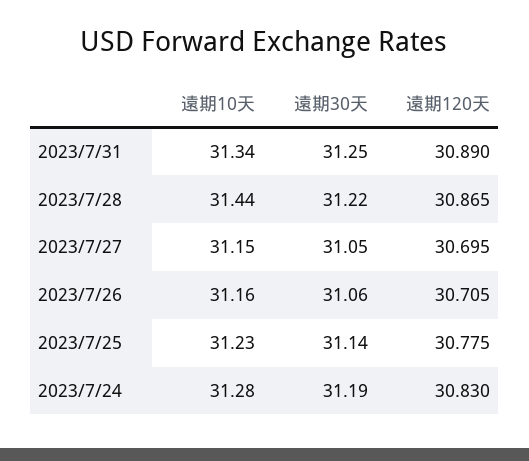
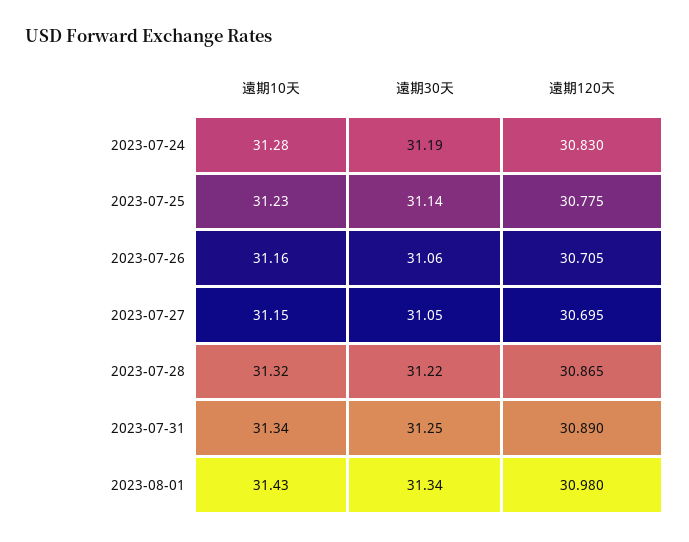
遠期10天, 2023/7/28: 31.44 -> 31.32
遠期10天, 2023-08-01: none -> 31.43
遠期30天, 2023-08-01: none -> 31.34
遠期120天, 2023-08-01: none -> 30.98

